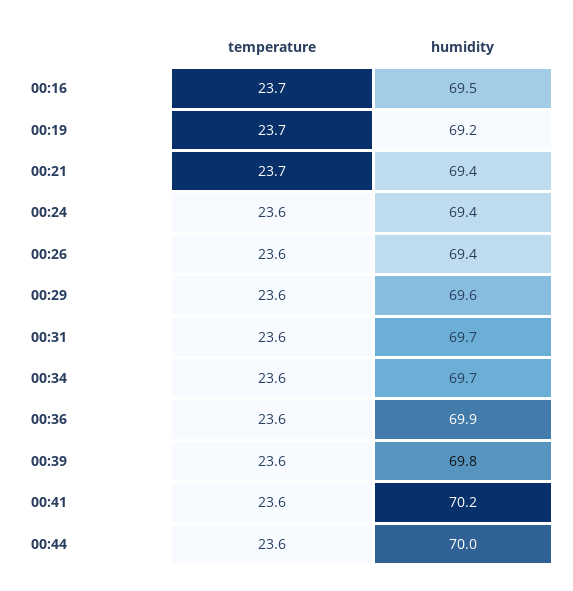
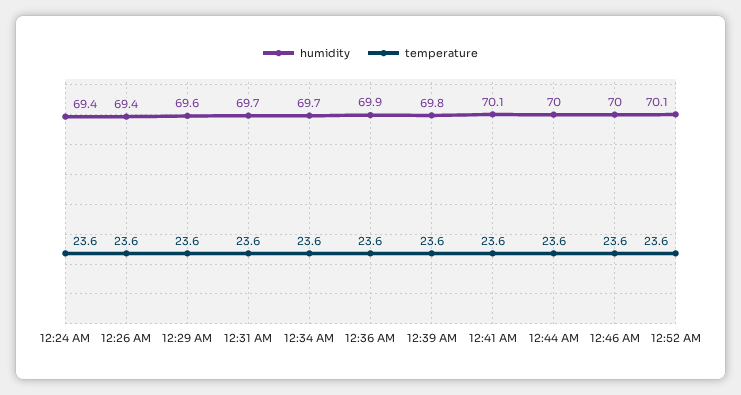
temperature, 00:16: 23.7 -> none
humidity, 00:16: 69.5 -> none
temperature, 00:19: 23.7 -> none
humidity, 00:19: 69.2 -> none
temperature, 00:21: 23.7 -> none
humidity, 00:21: 69.4 -> none
humidity, 00:41: 70.2 -> 70.1
humidity, 12:46 AM: none -> 70
temperature, 12:46 AM: none -> 23.6
humidity, 12:52 AM: none -> 70.1
temperature, 12:52 AM: none -> 23.6

